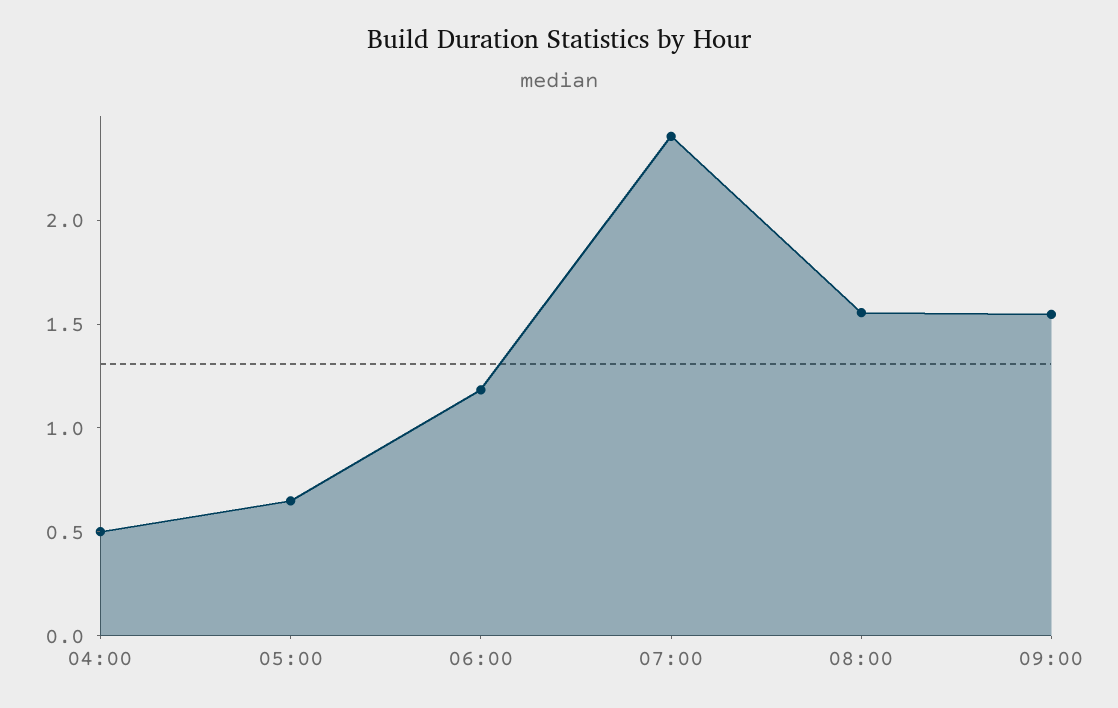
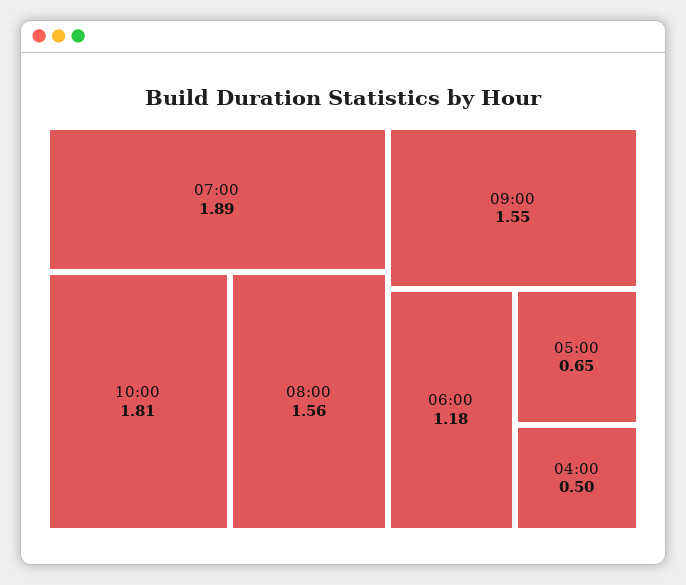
07:00: 2.4 -> 1.89
10:00: none -> 1.81

